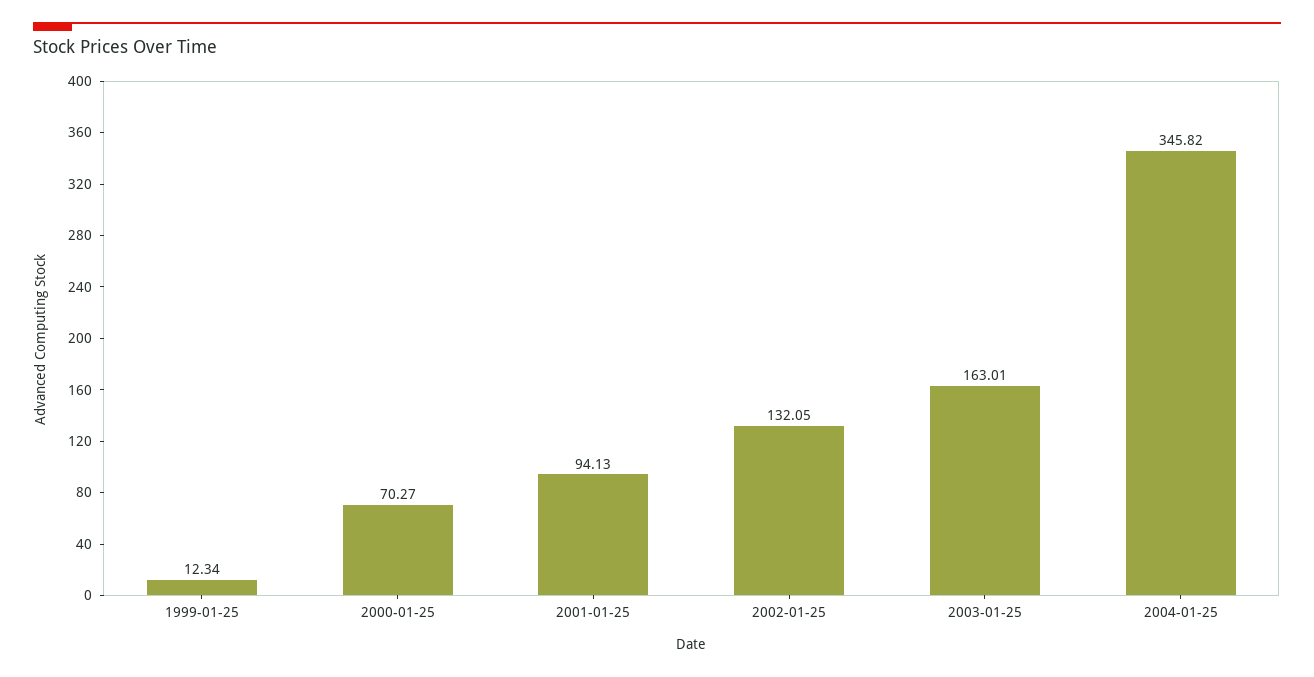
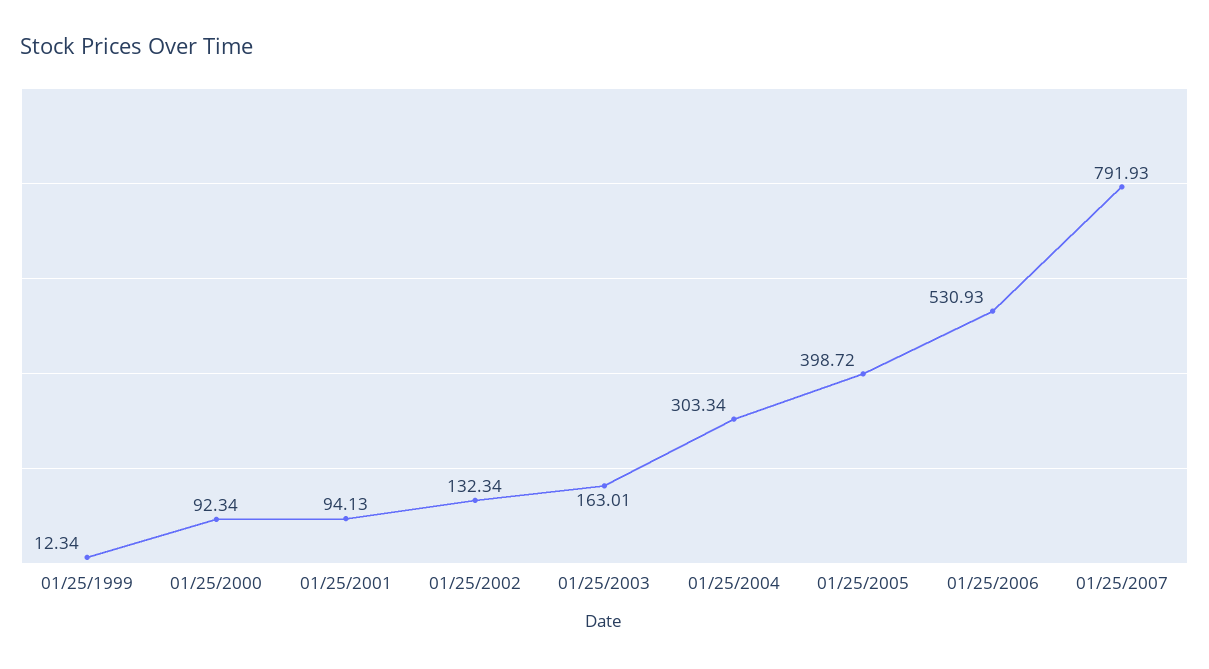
2000-01-25: 70.27 -> 92.34
2002-01-25: 132.05 -> 132.34
2004-01-25: 345.82 -> 303.34
01/25/2005: none -> 398.72
01/25/2006: none -> 530.93
01/25/2007: none -> 791.93

